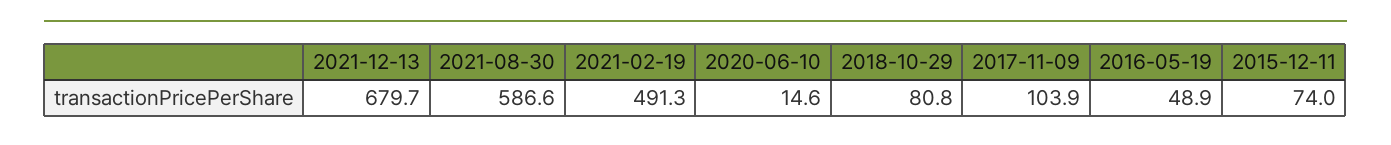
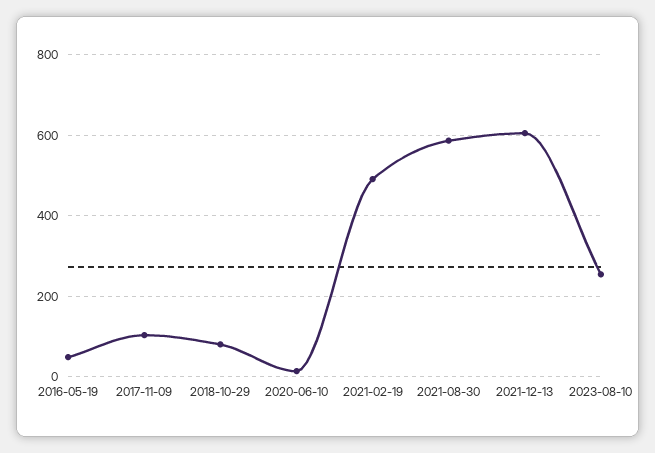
2021-12-13: 679.7 -> 600
2015-12-11: 74 -> none
2023-08-10: none -> 260

